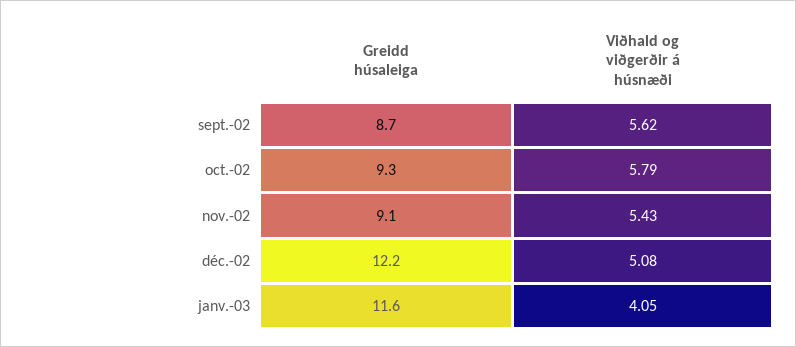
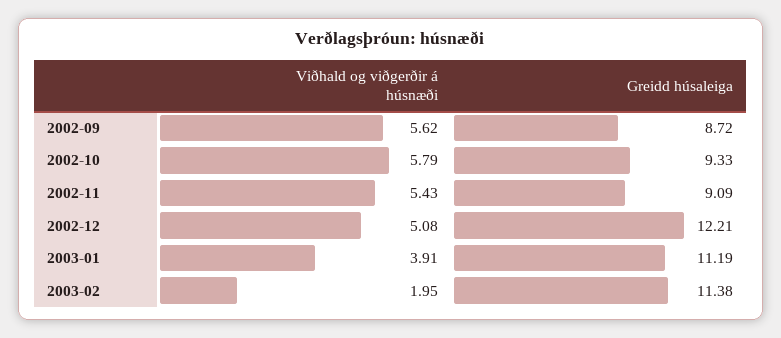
Greidd húsaleiga, janv.-03: 11.6 -> 11.19
Viðhald og viðgerðir á húsnæði, janv.-03: 4.05 -> 3.91
Viðhald og viðgerðir á húsnæði, 2003-02: none -> 1.95
Greidd húsaleiga, 2003-02: none -> 11.38

